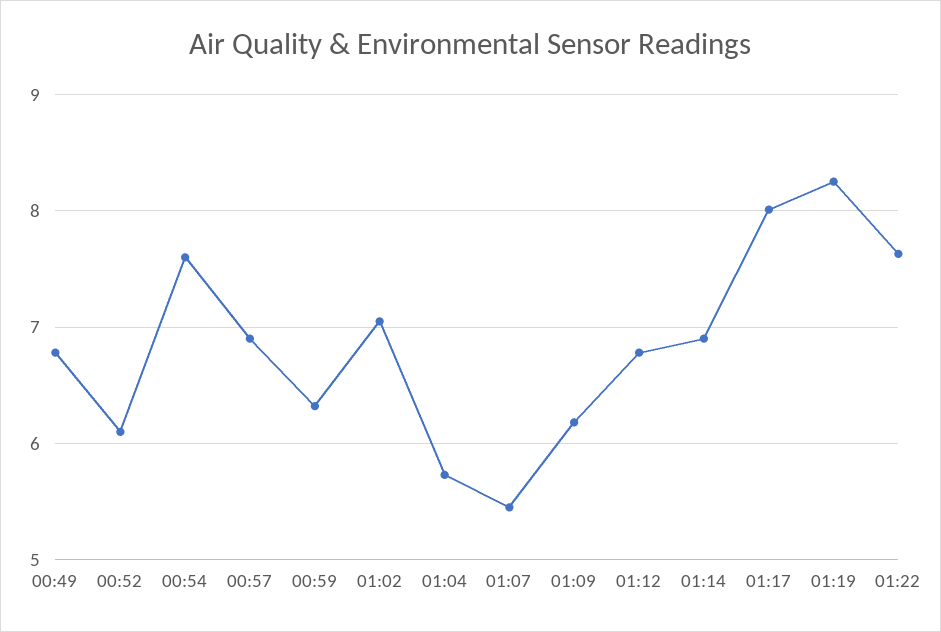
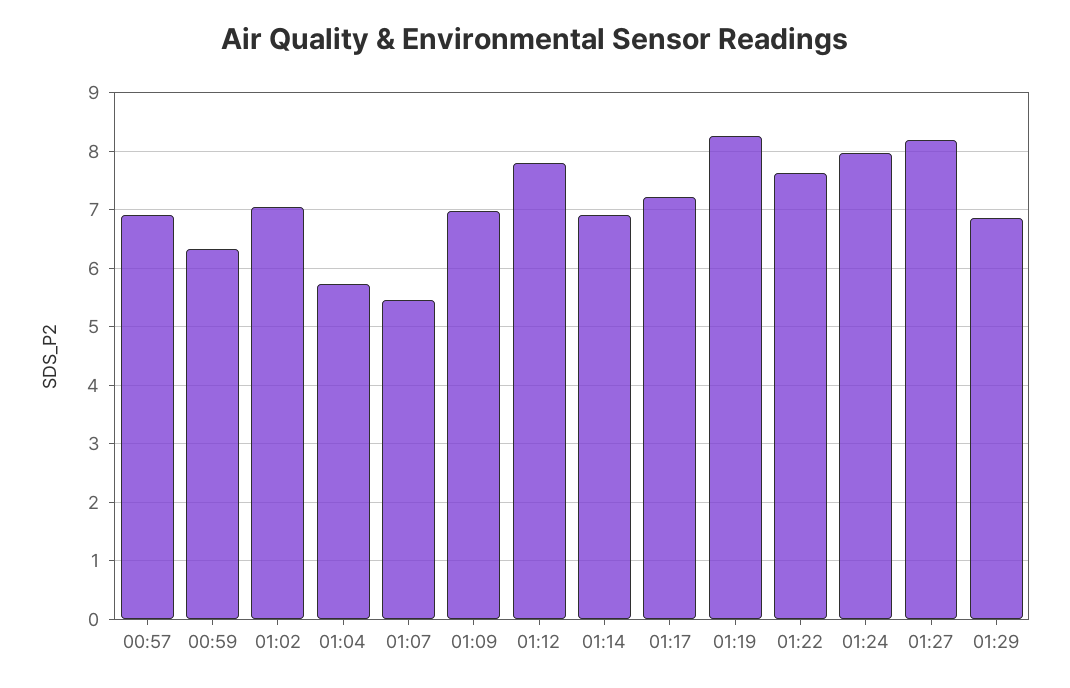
00:49: 6.8 -> none
00:52: 6.1 -> none
00:54: 7.6 -> none
01:09: 6.2 -> 7
01:12: 6.8 -> 7.8
01:17: 8 -> 7.2
01:24: none -> 8
01:27: none -> 8.2
01:29: none -> 6.8

